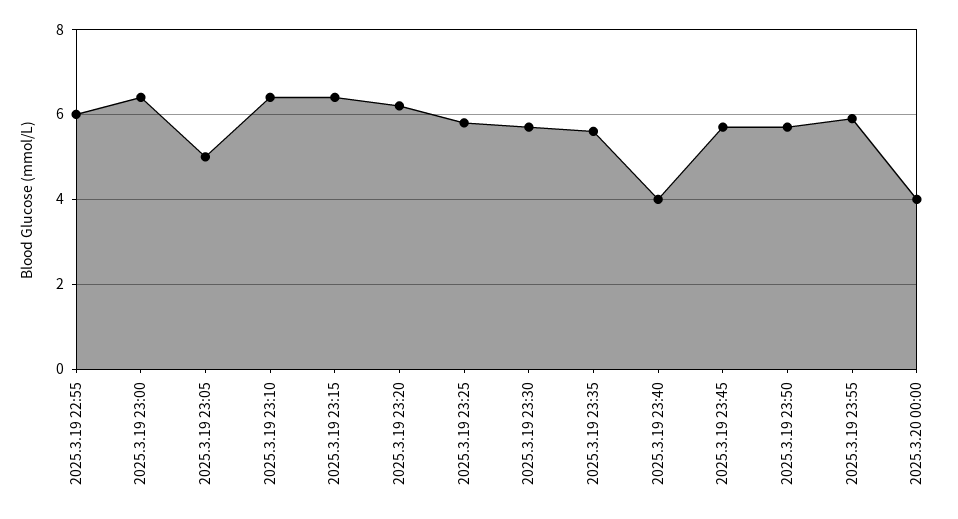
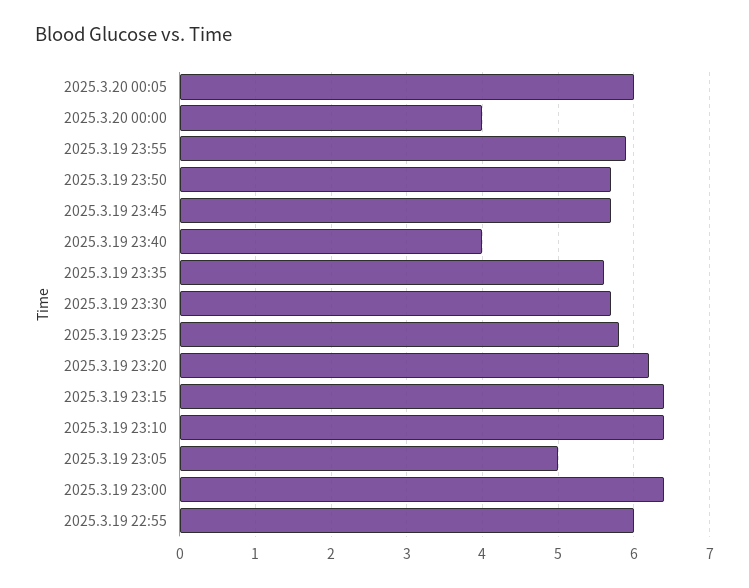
2025.3.20 00:05: none -> 6

